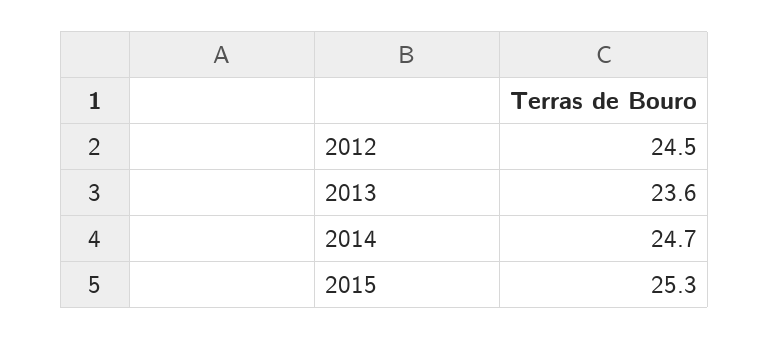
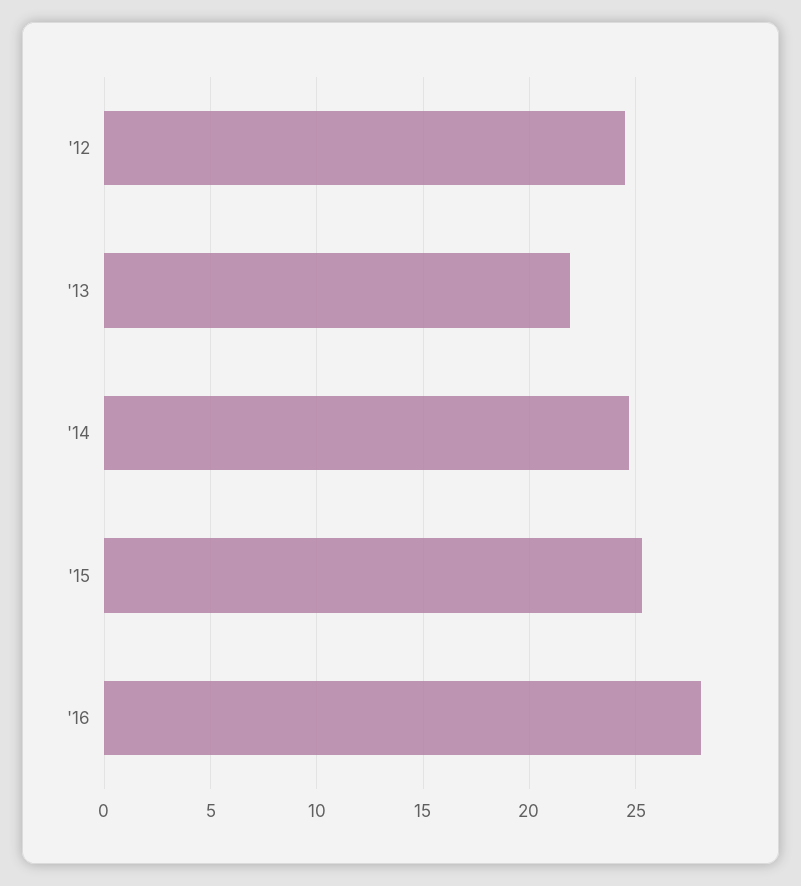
2013: 23.6 -> 22
'16: none -> 28

